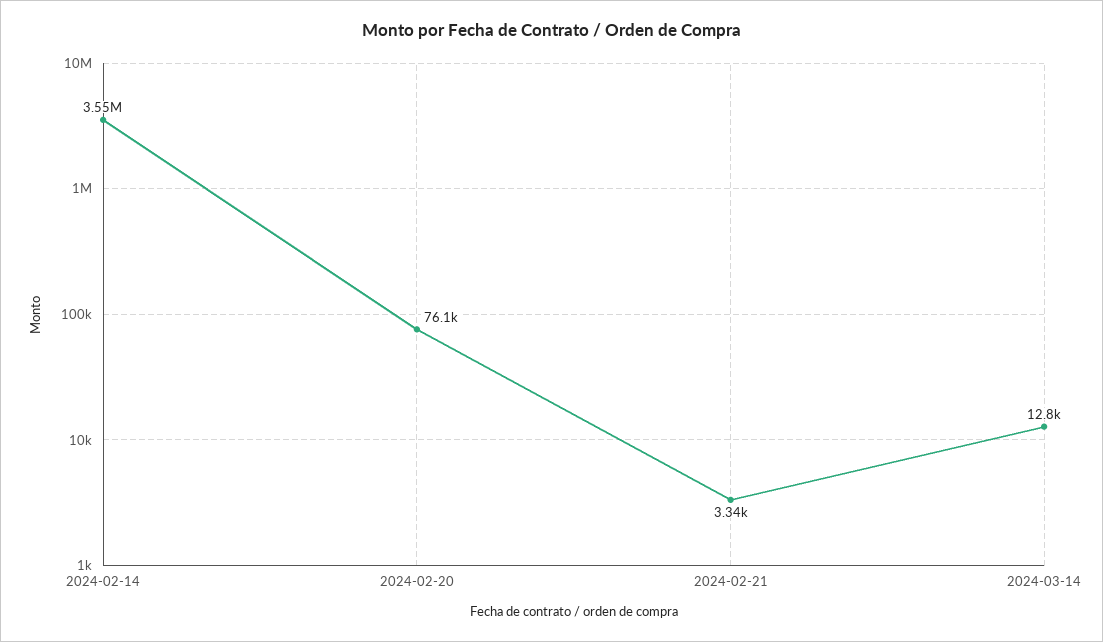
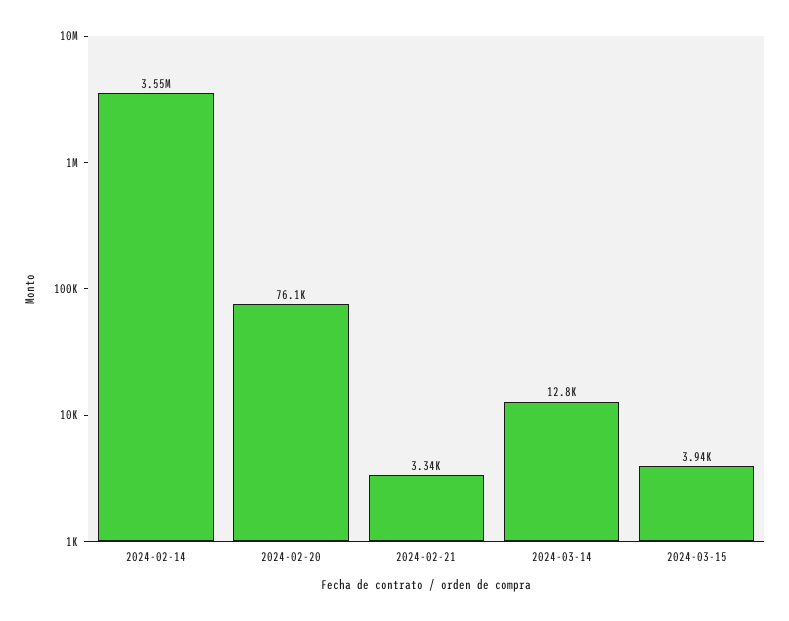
2024-03-15: none -> 3940

